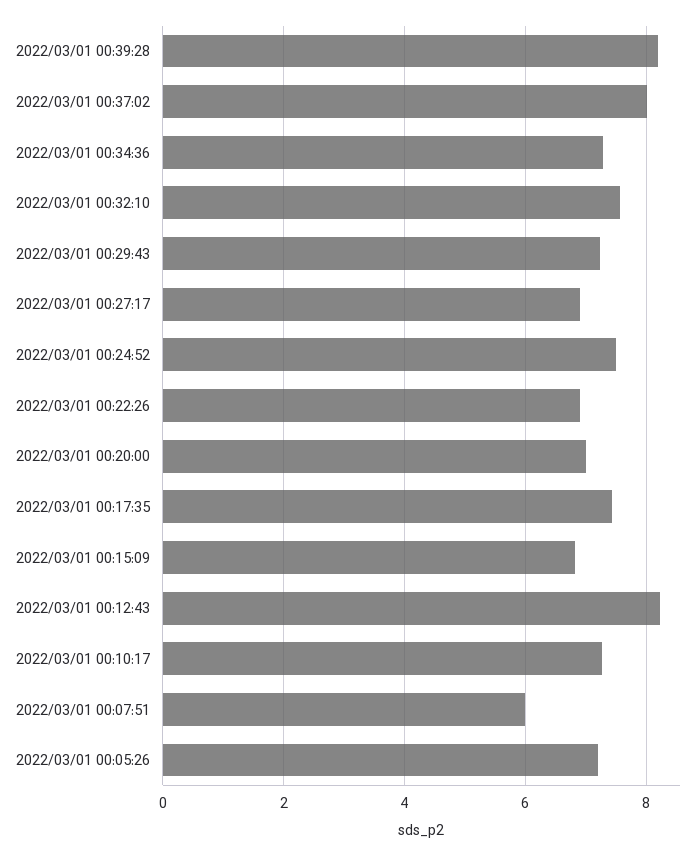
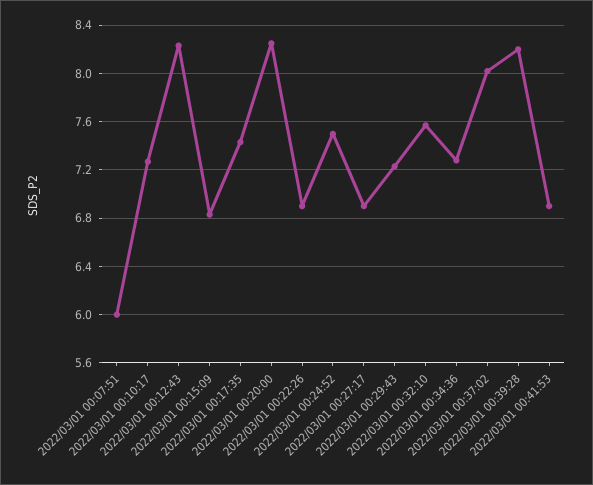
2022/03/01 00:20:00: 7 -> 8.25
2022/03/01 00:05:26: 7.2 -> none
2022/03/01 00:41:53: none -> 6.9

